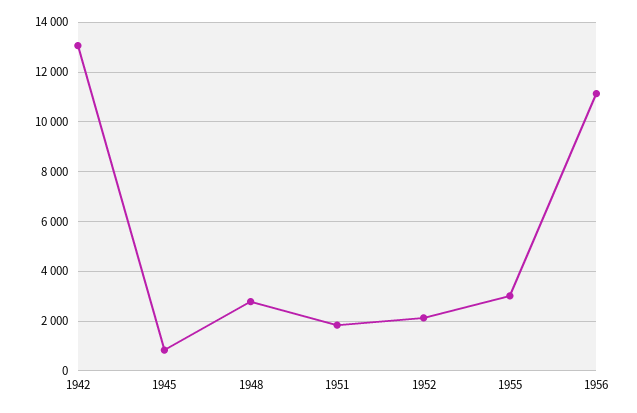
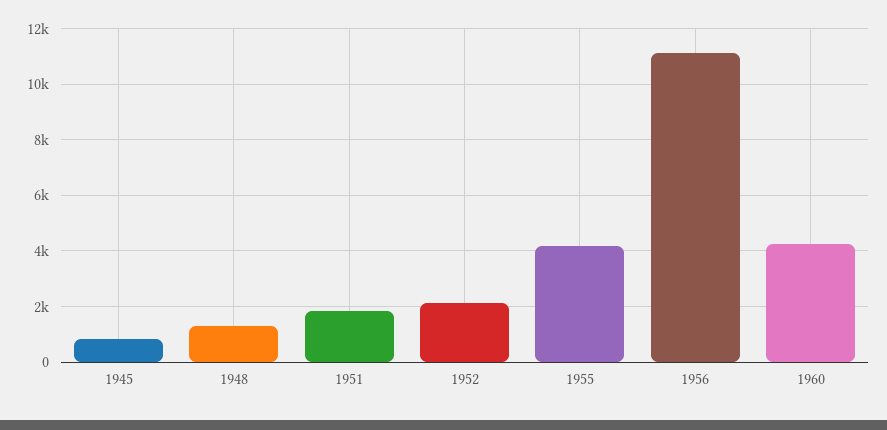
1942: 13000 -> none
1948: 2750 -> 1250
1955: 3000 -> 4250
1960: none -> 4250

